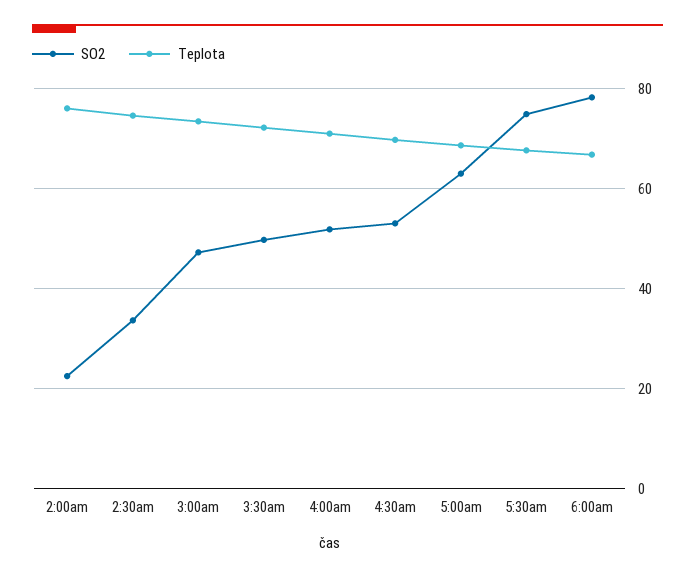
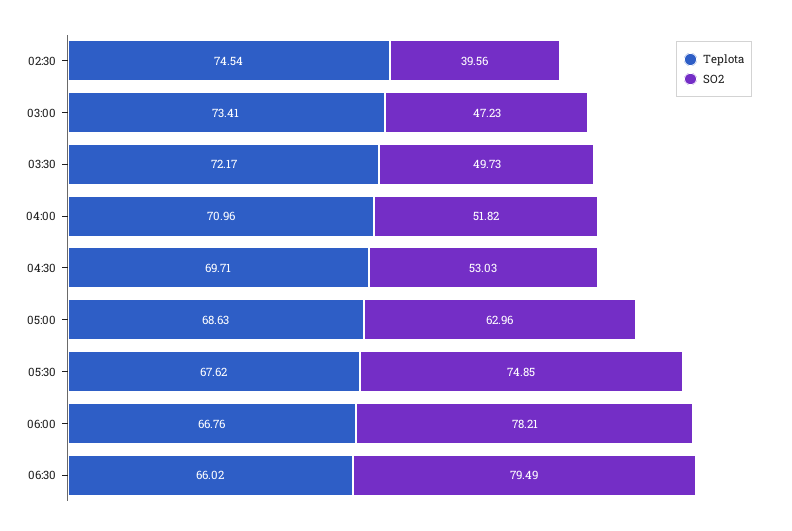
SO2, 2:00am: 22 -> none
Teplota, 2:00am: 76 -> none
SO2, 2:30am: 34 -> 39.56
Teplota, 06:30: none -> 66.02
SO2, 06:30: none -> 79.49

